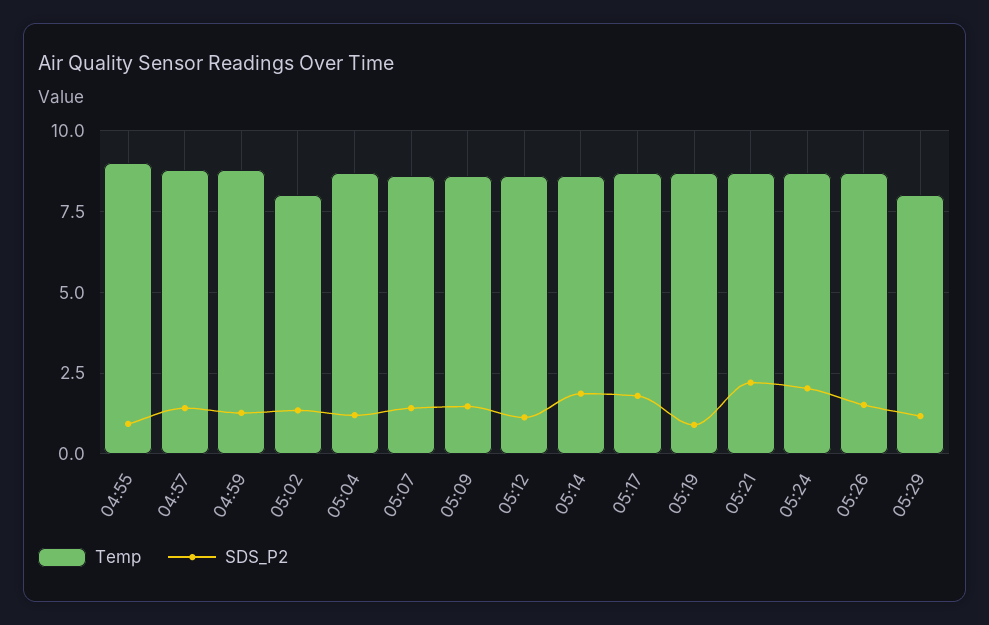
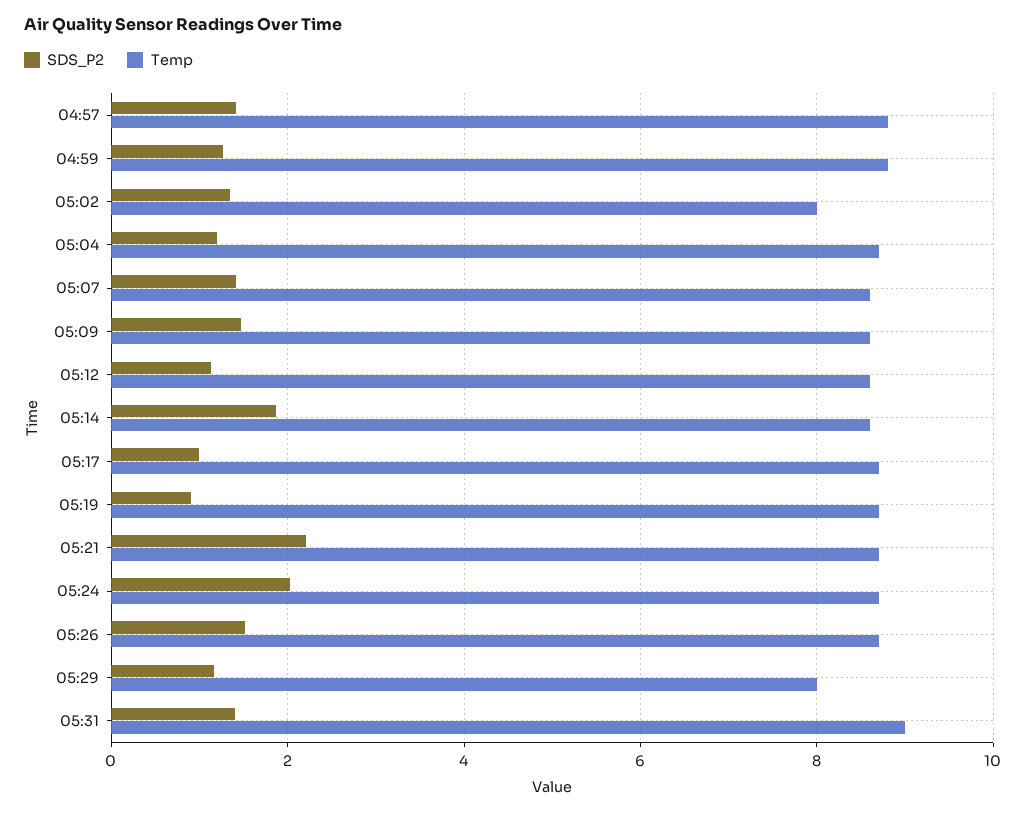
Temp, 04:55: 9 -> none
SDS_P2, 04:55: 1 -> none
SDS_P2, 05:17: 1.75 -> 1
SDS_P2, 05:31: none -> 1.4
Temp, 05:31: none -> 9

